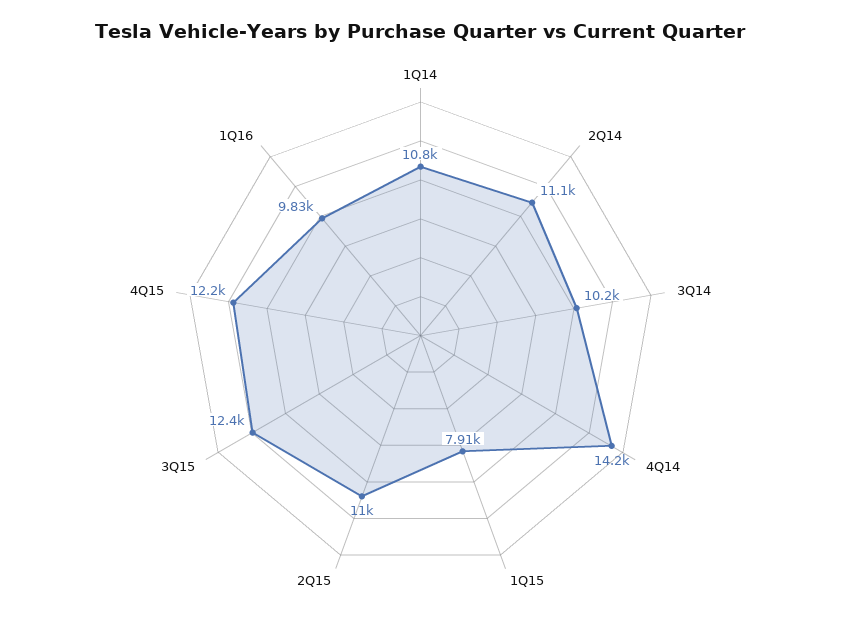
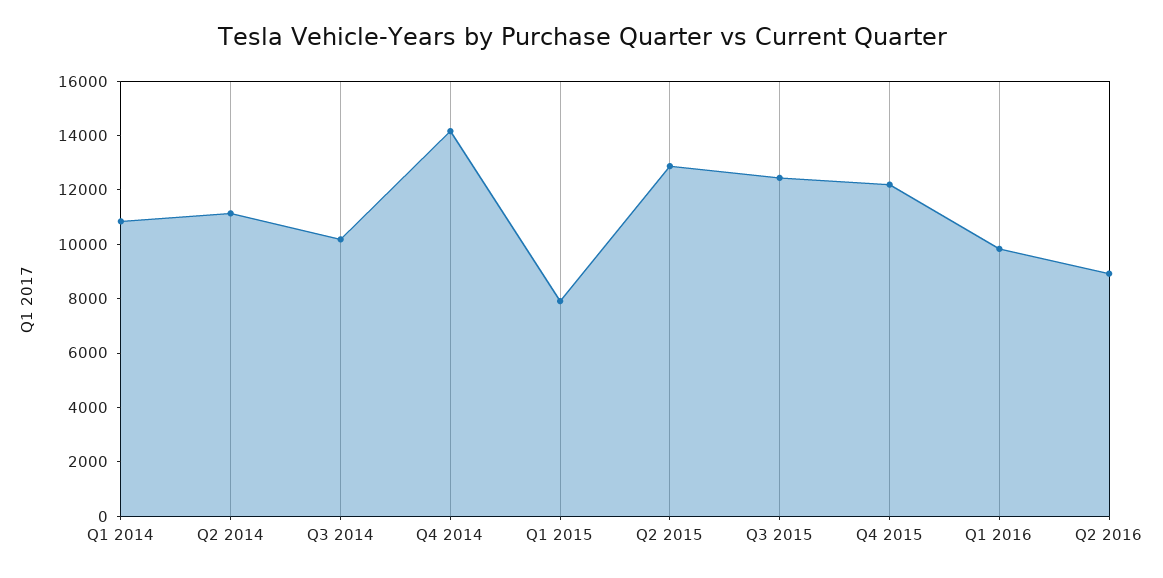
2Q15: 11000 -> 13000
Q2 2016: none -> 9000

